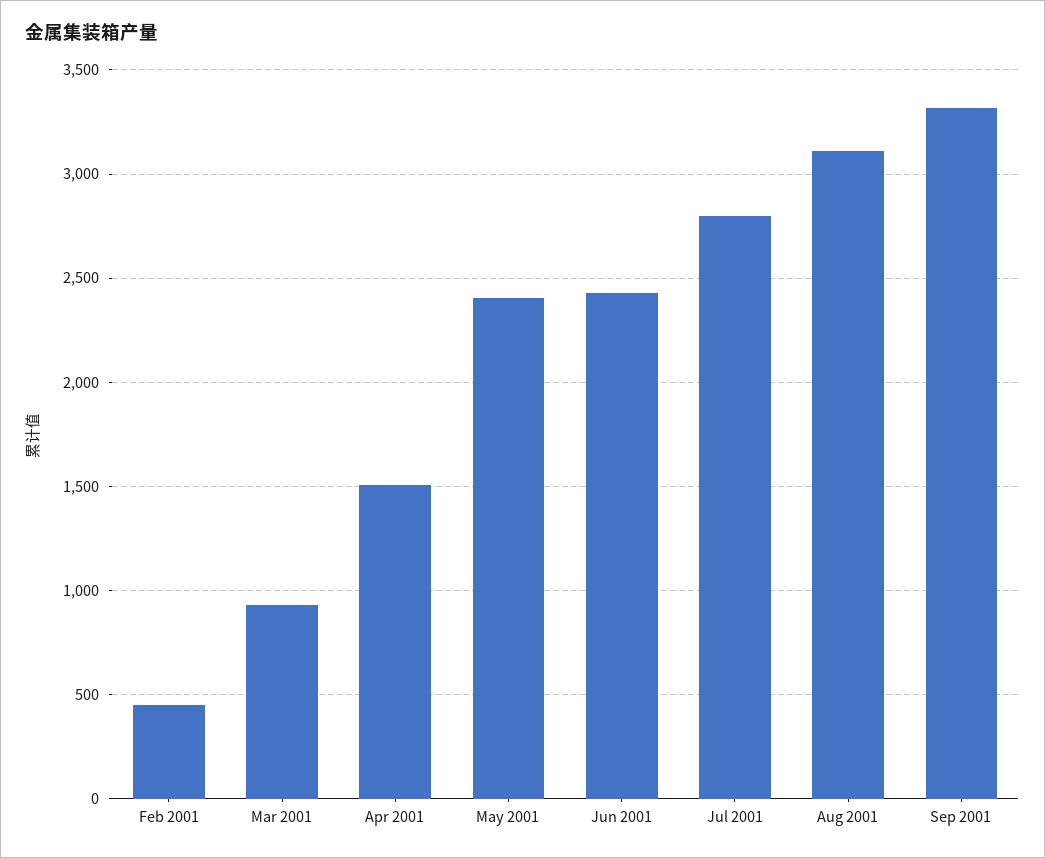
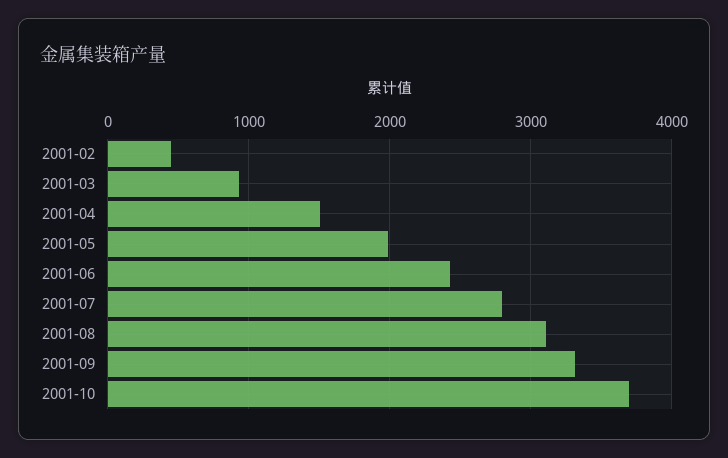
May 2001: 2400 -> 2000
2001-10: none -> 3700

